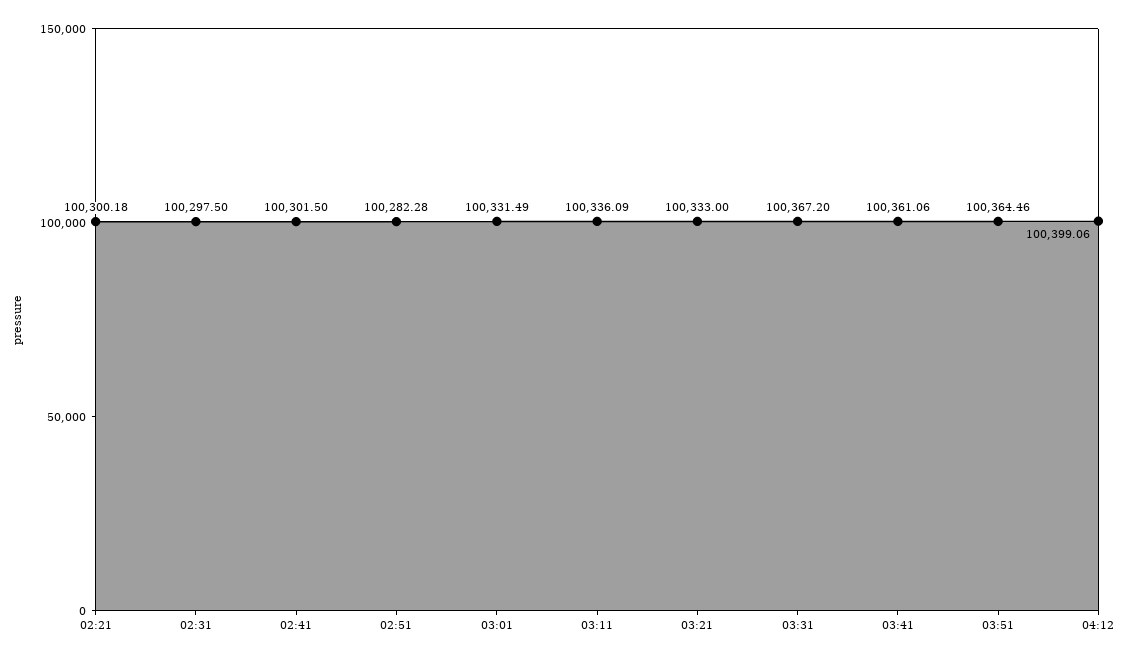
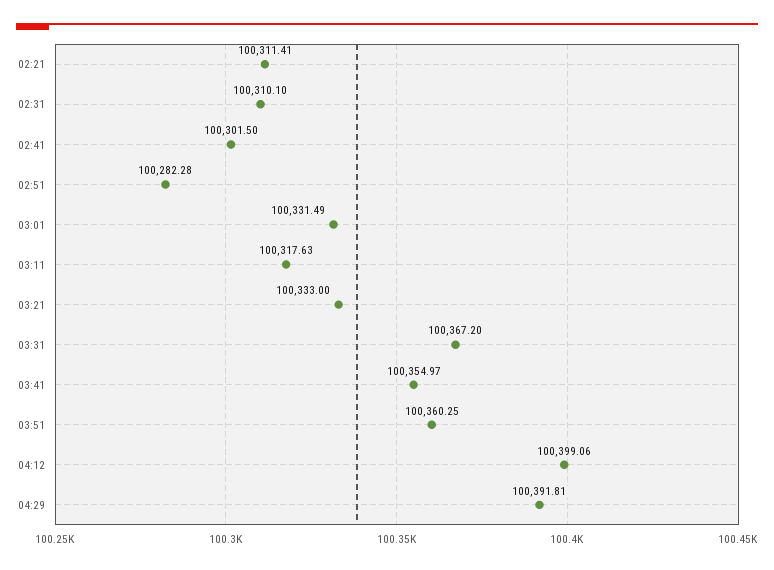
02:21: 100300.18 -> 100311.41
02:31: 100297.5 -> 100310.1
03:11: 100336.09 -> 100317.63
03:41: 100361.06 -> 100354.97
03:51: 100364.46 -> 100360.25
04:29: none -> 100391.81

